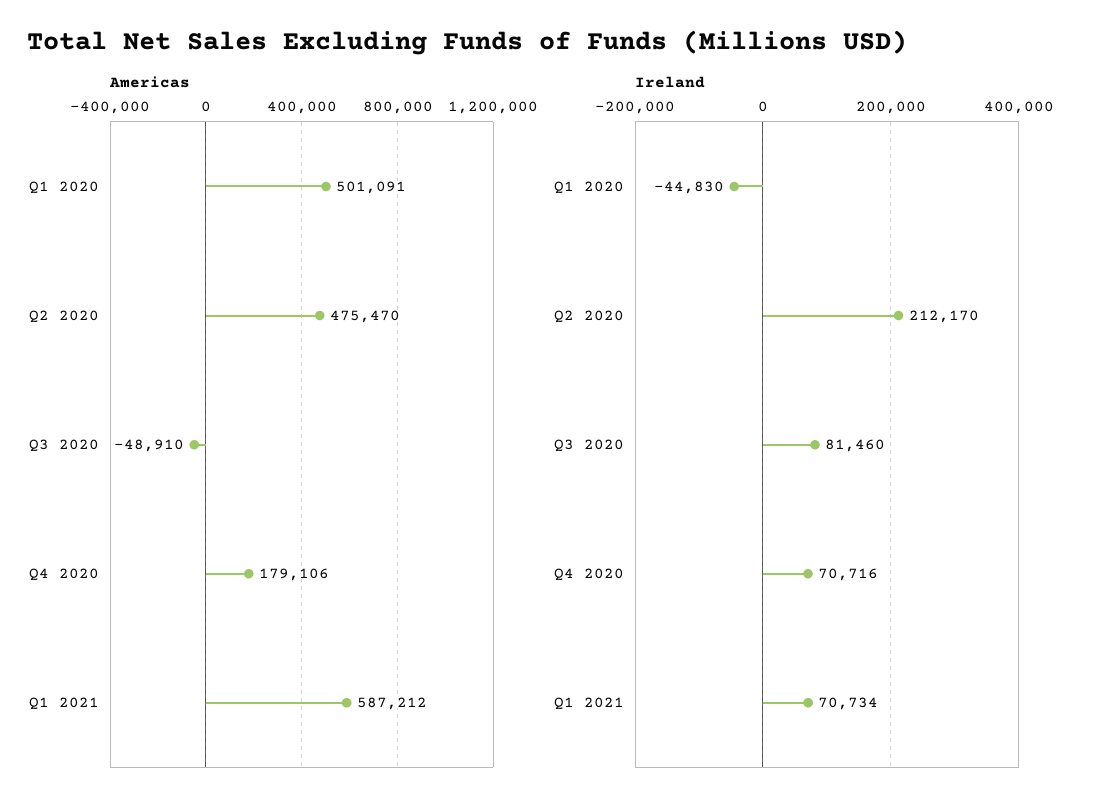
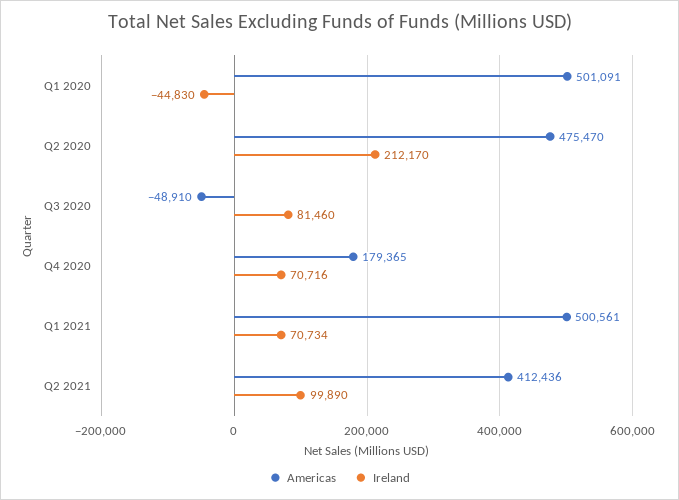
Americas, Q4 2020: 179106 -> 179365
Americas, Q1 2021: 587212 -> 500561
Americas, Q2 2021: none -> 412436
Ireland, Q2 2021: none -> 99890

